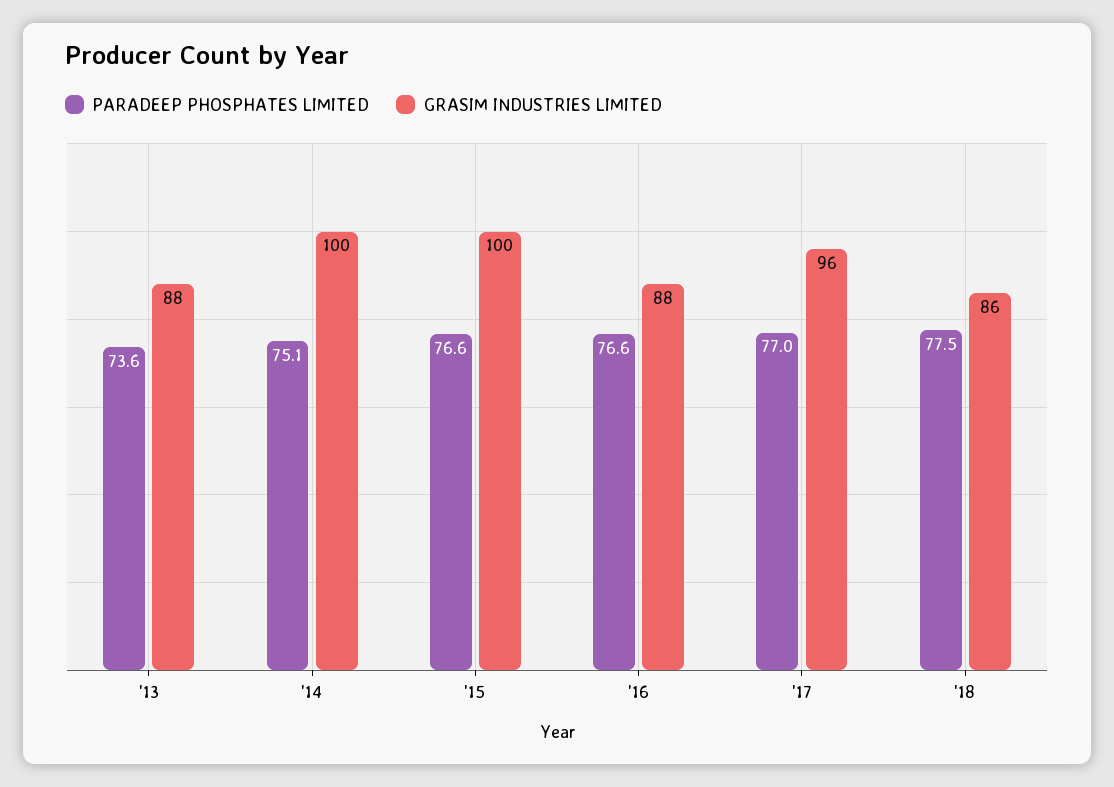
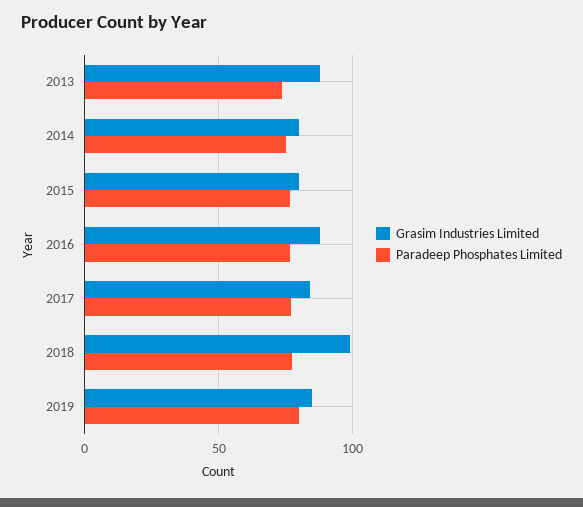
GRASIM INDUSTRIES LIMITED, '14: 100 -> 80
GRASIM INDUSTRIES LIMITED, '15: 100 -> 80
GRASIM INDUSTRIES LIMITED, '17: 96 -> 85
GRASIM INDUSTRIES LIMITED, '18: 86 -> 100
GRASIM INDUSTRIES LIMITED, 2019: none -> 85
PARADEEP PHOSPHATES LIMITED, 2019: none -> 80

